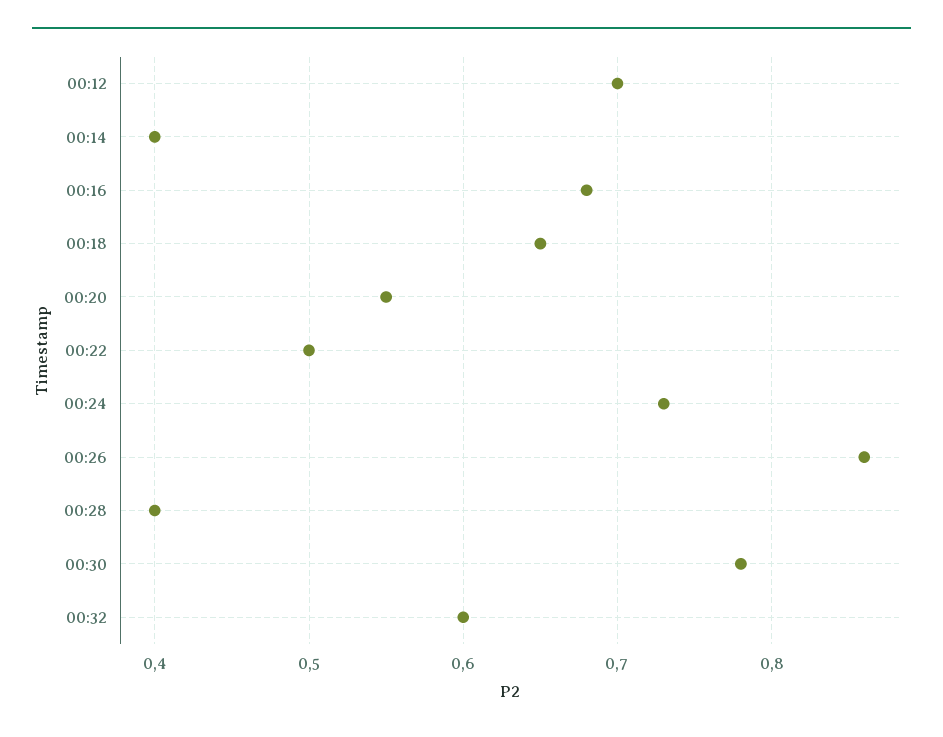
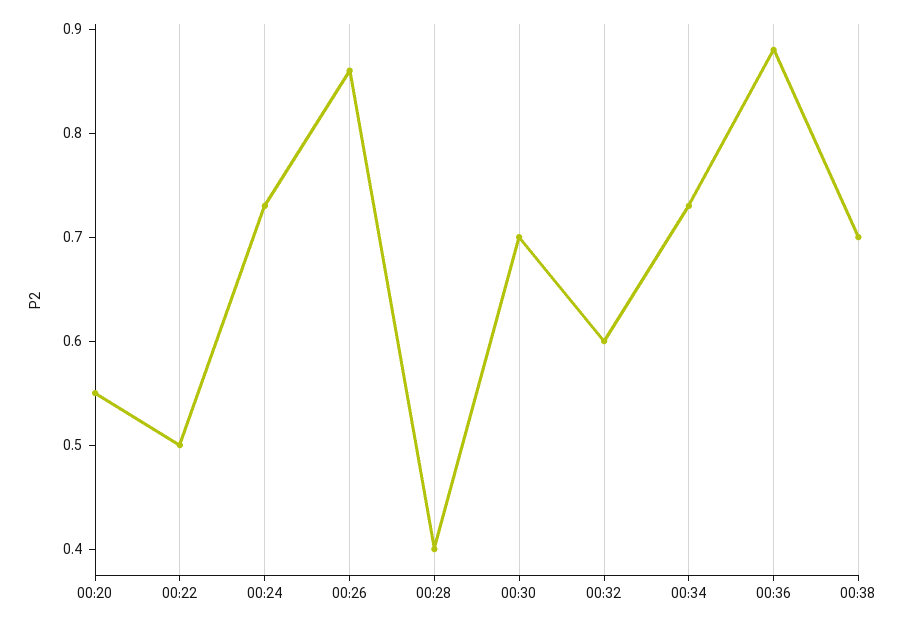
00:12: 0.7 -> none
00:14: 0.4 -> none
00:16: 0.68 -> none
00:18: 0.65 -> none
00:30: 0.78 -> 0.7
00:34: none -> 0.73
00:36: none -> 0.88
00:38: none -> 0.7

